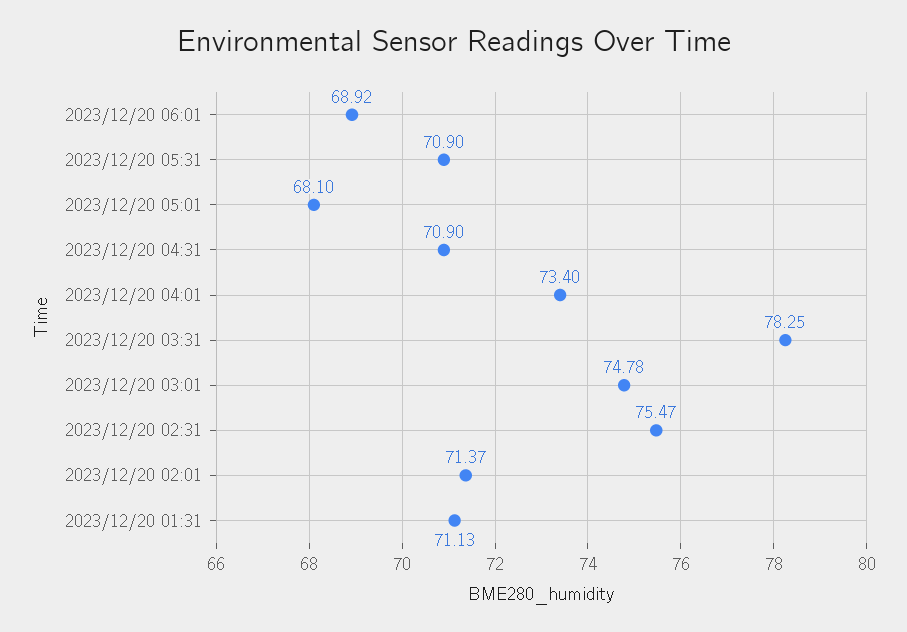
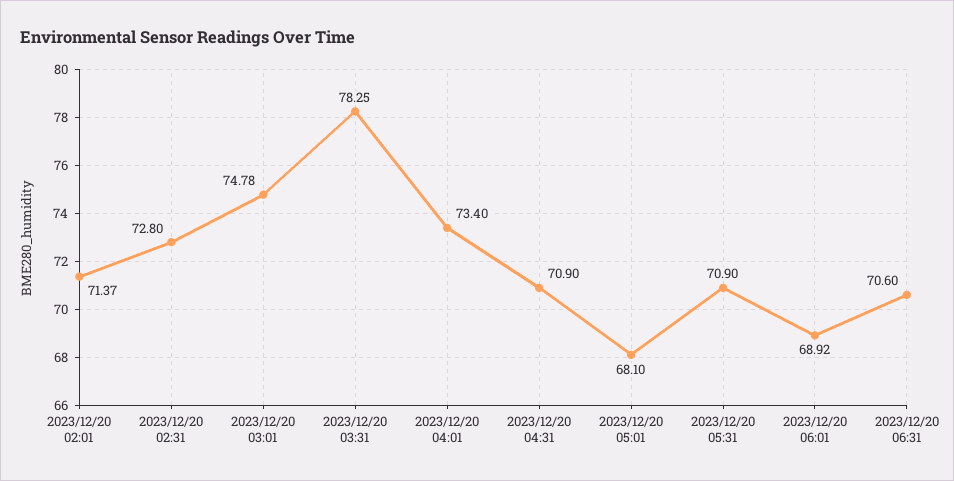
2023/12/20 02:31: 75.47 -> 72.8
2023/12/20 01:31: 71.13 -> none
2023/12/20 06:31: none -> 70.6

